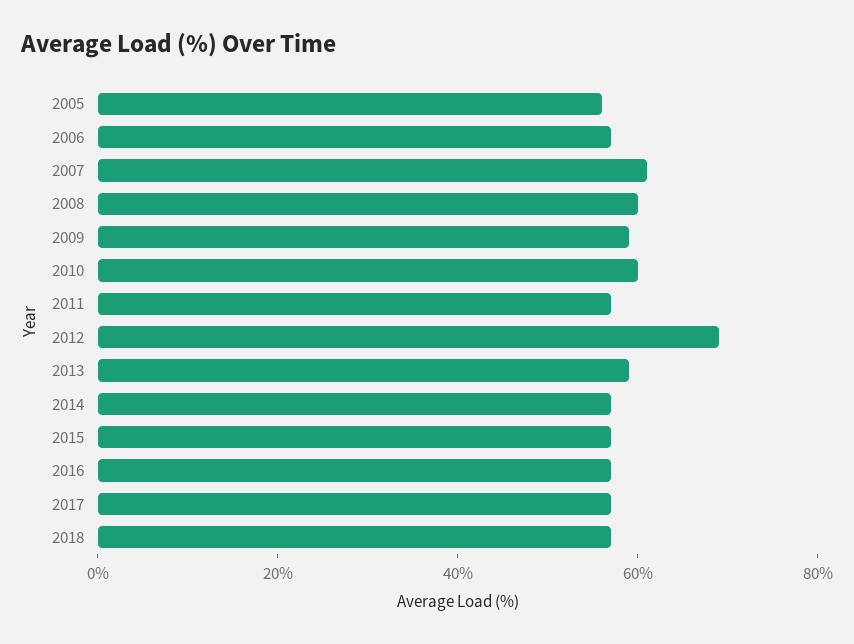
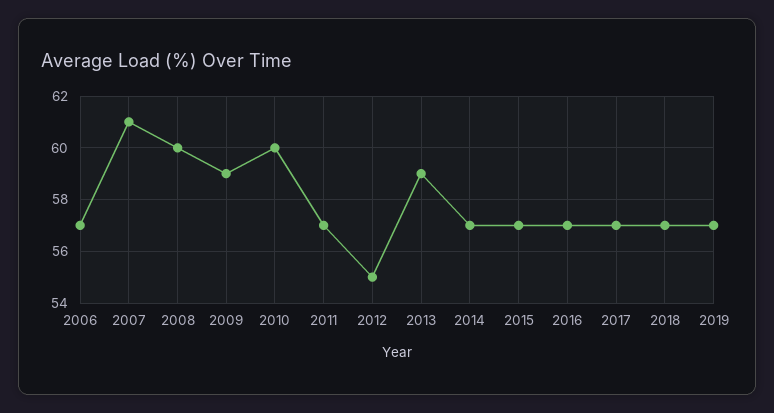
2005: 55 -> none
2012: 70 -> 55
2019: none -> 57

